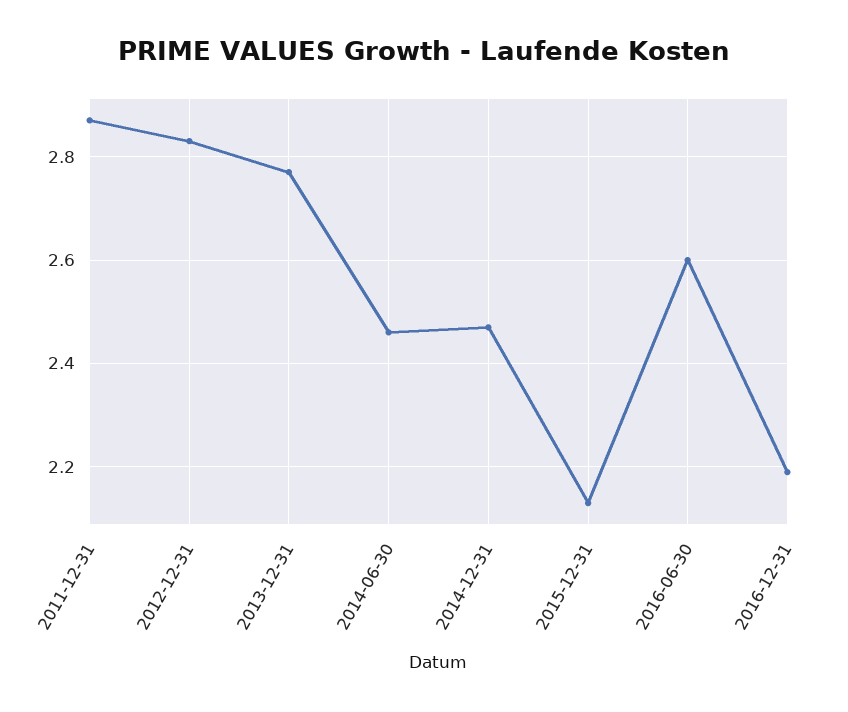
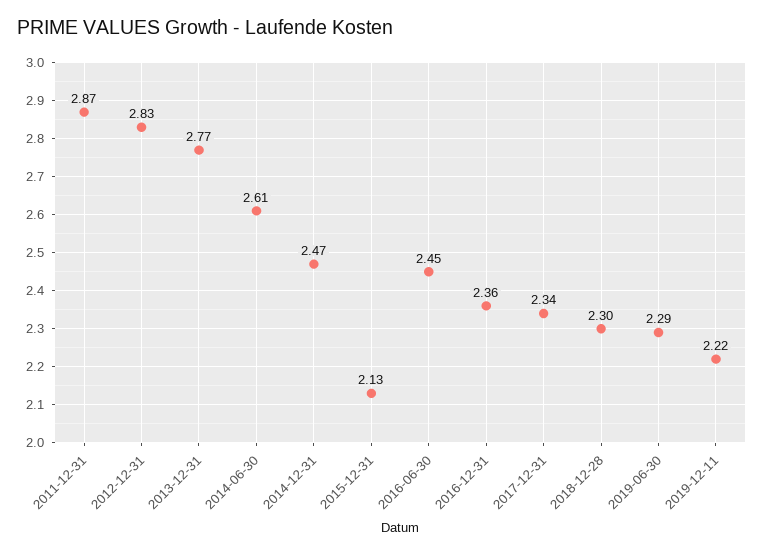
2014-06-30: 2.45 -> 2.61
2016-06-30: 2.6 -> 2.45
2016-12-31: 2.2 -> 2.36
2017-12-31: none -> 2.34
2018-12-28: none -> 2.3
2019-06-30: none -> 2.29
2019-12-11: none -> 2.22

